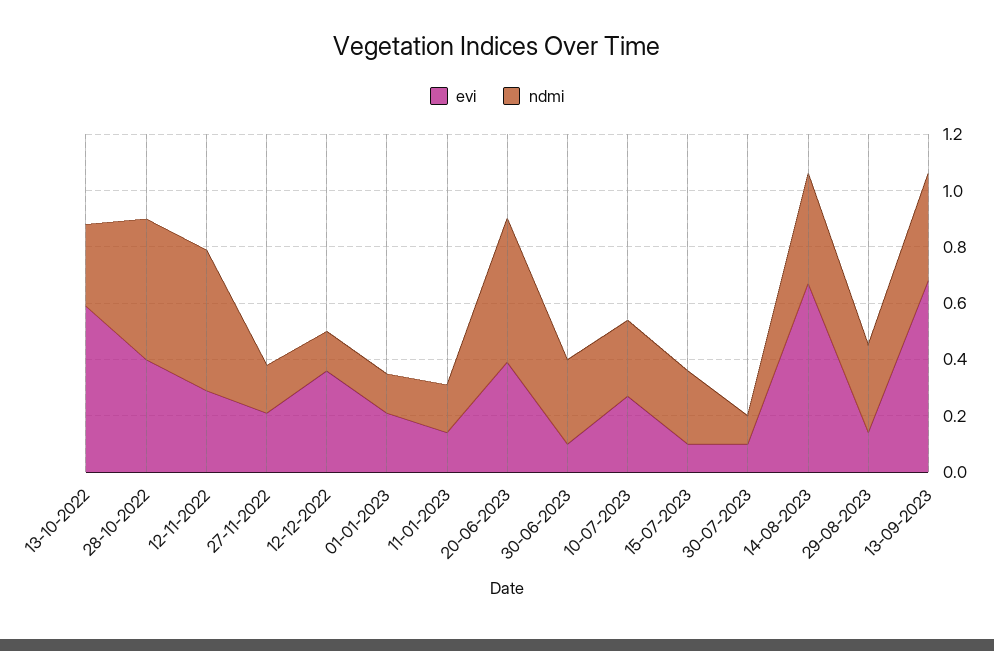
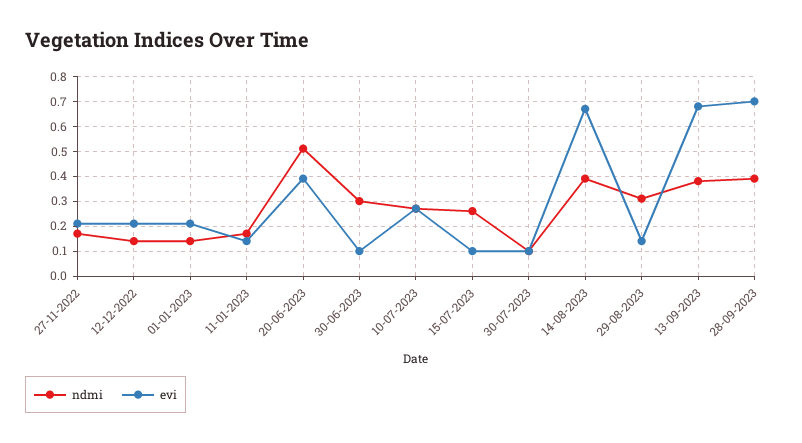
evi, 13-10-2022: 0.6 -> none
ndmi, 13-10-2022: 0.3 -> none
evi, 28-10-2022: 0.4 -> none
ndmi, 28-10-2022: 0.5 -> none
evi, 12-11-2022: 0.3 -> none
ndmi, 12-11-2022: 0.5 -> none
evi, 12-12-2022: 0.35 -> 0.2
ndmi, 28-09-2023: none -> 0.4
evi, 28-09-2023: none -> 0.7

